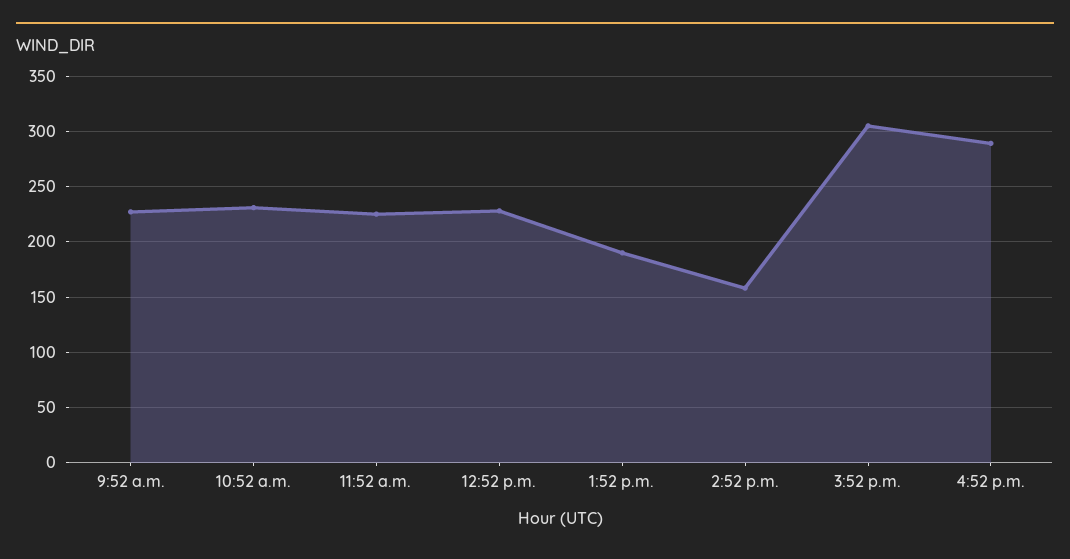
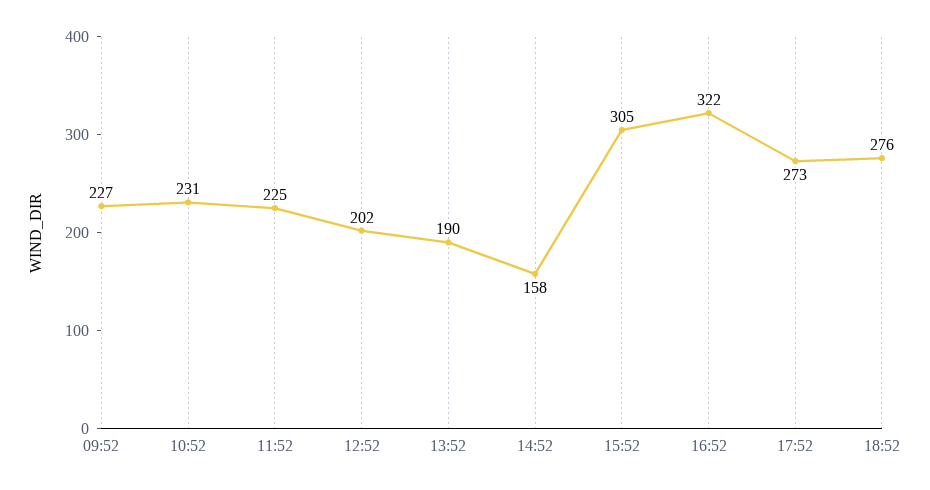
12:52 p.m.: 230 -> 202
4:52 p.m.: 290 -> 322
17:52: none -> 273
18:52: none -> 276

